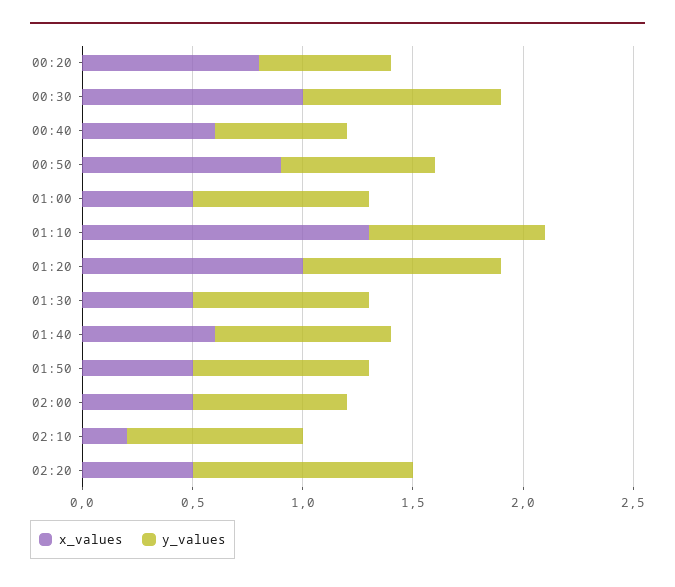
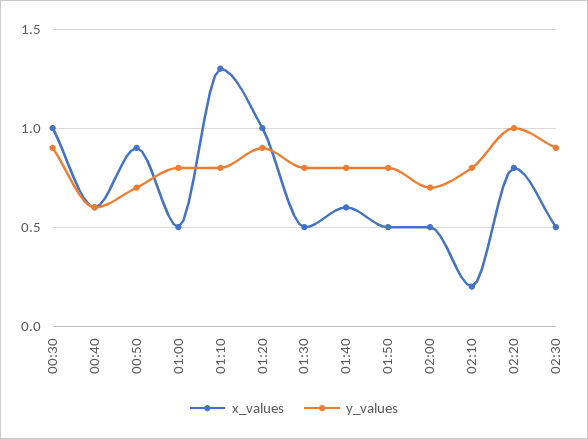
x_values, 00:20: 0.8 -> none
y_values, 00:20: 0.6 -> none
x_values, 02:20: 0.5 -> 0.8
x_values, 02:30: none -> 0.5
y_values, 02:30: none -> 0.9

